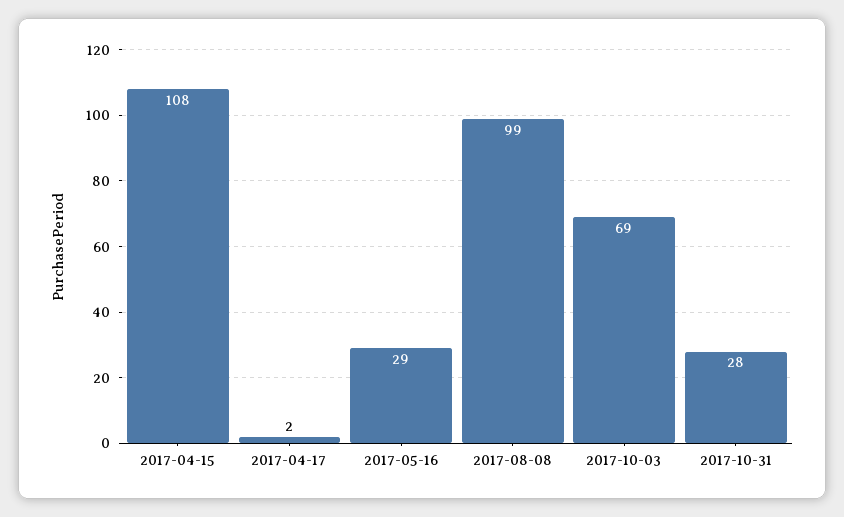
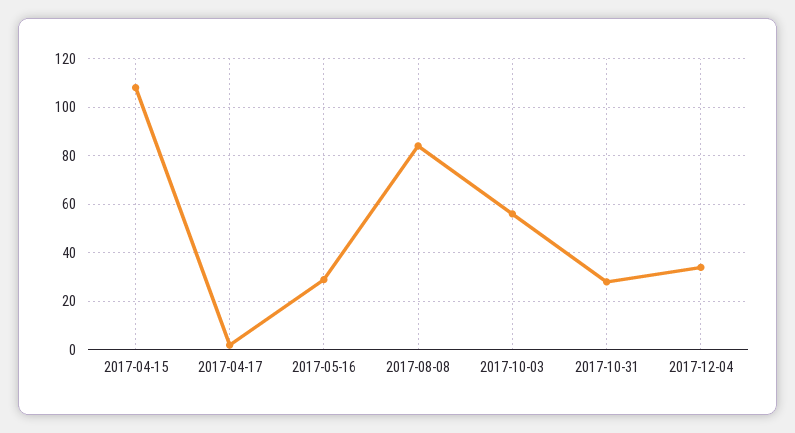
2017-08-08: 99 -> 85
2017-10-03: 69 -> 55
2017-12-04: none -> 35

